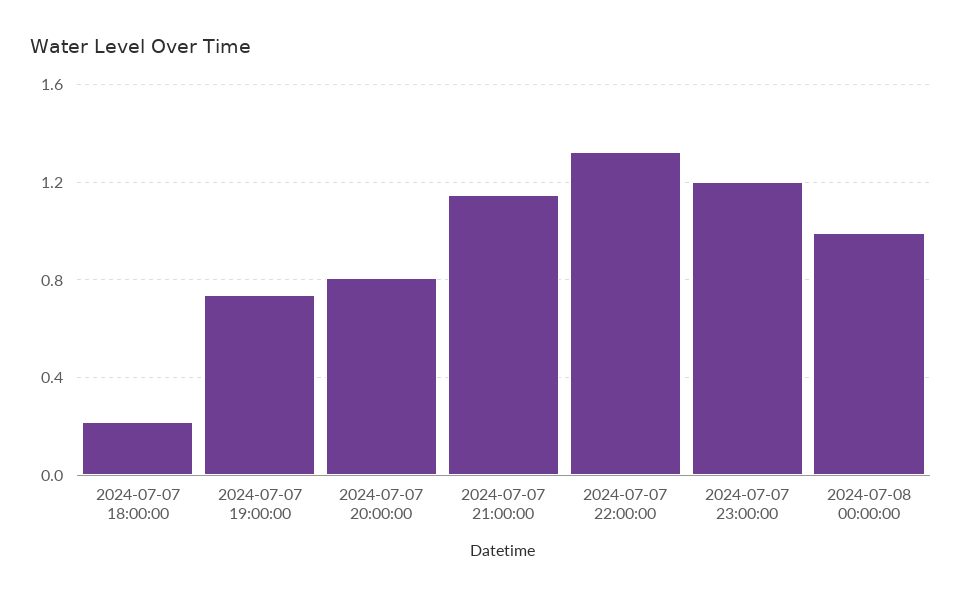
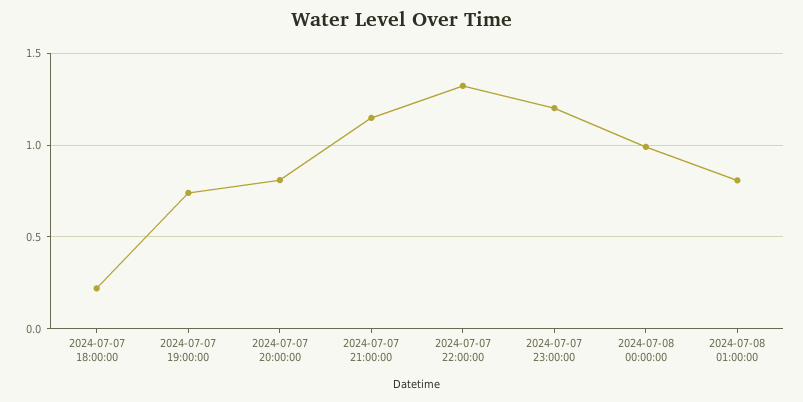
2024-07-08 01:00:00: none -> 0.8

